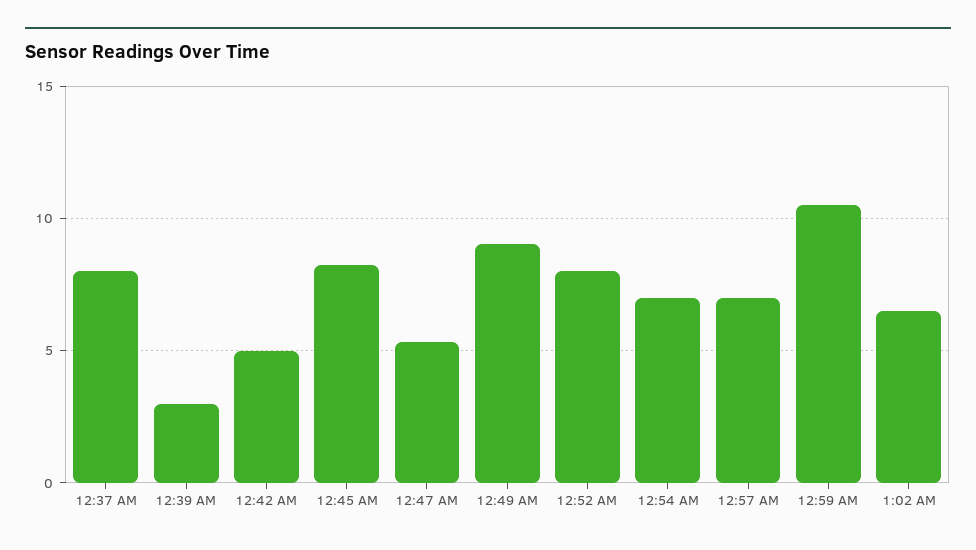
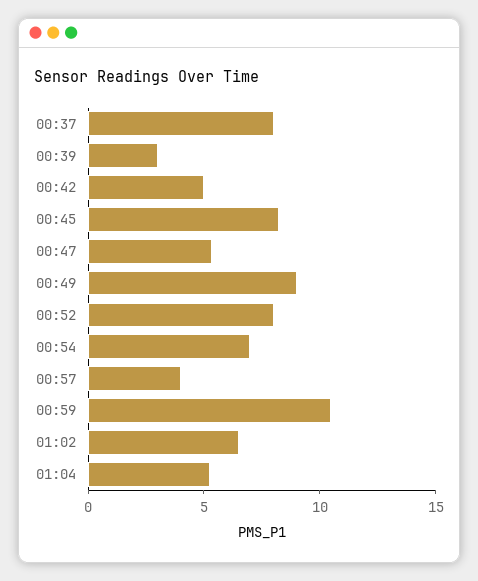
12:57 AM: 7 -> 4
01:04: none -> 5

